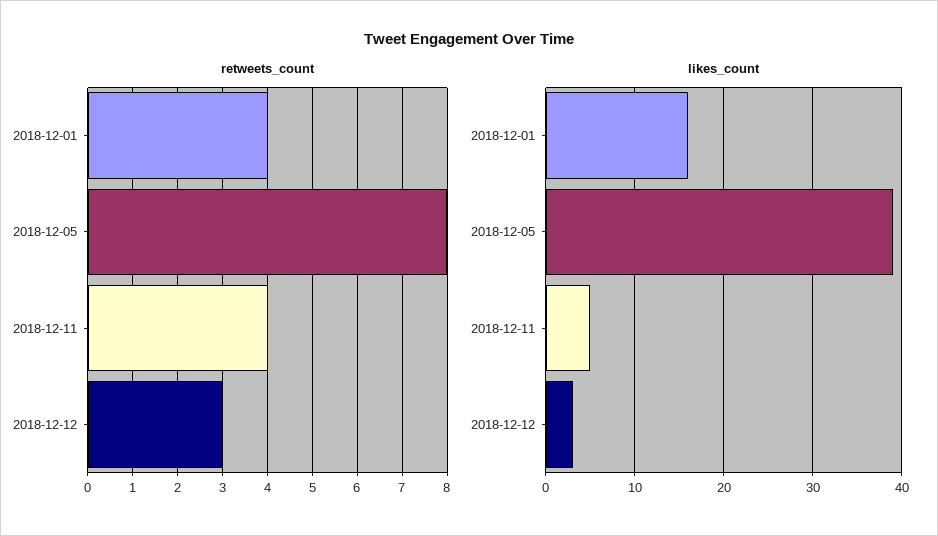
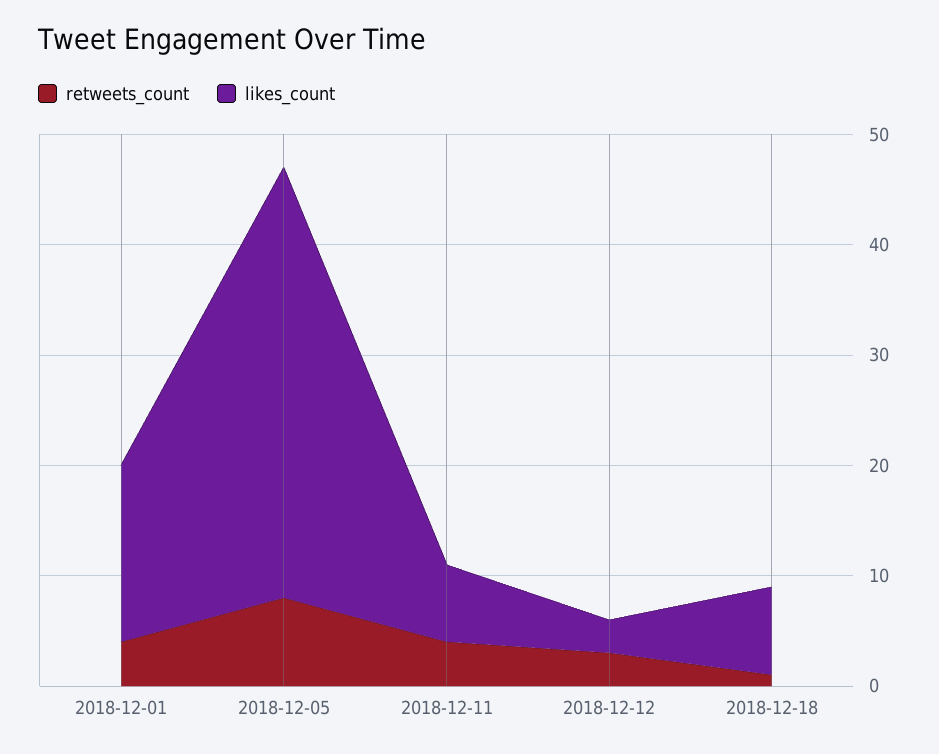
likes_count, 2018-12-11: 5 -> 7
retweets_count, 2018-12-18: none -> 1
likes_count, 2018-12-18: none -> 8

